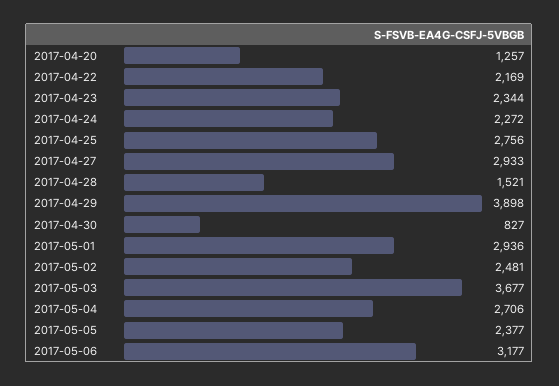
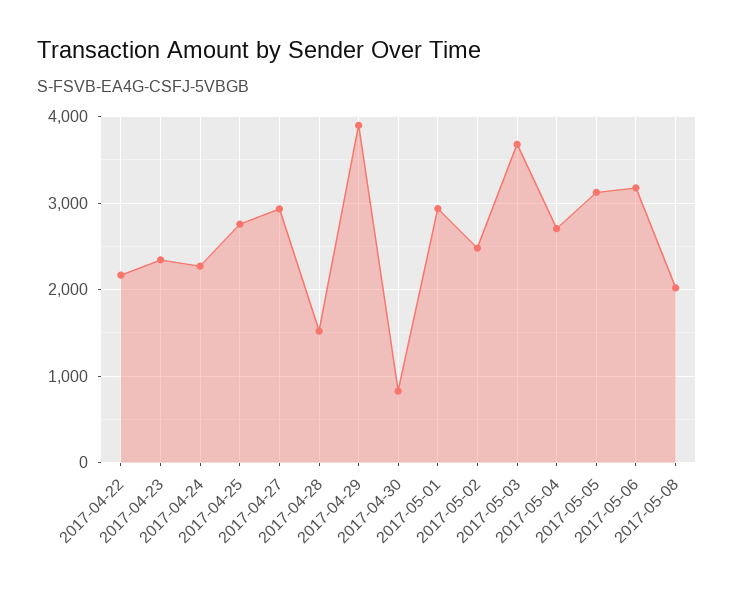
2017-04-20: 1257 -> none
2017-05-05: 2377 -> 3100
2017-05-08: none -> 2000

